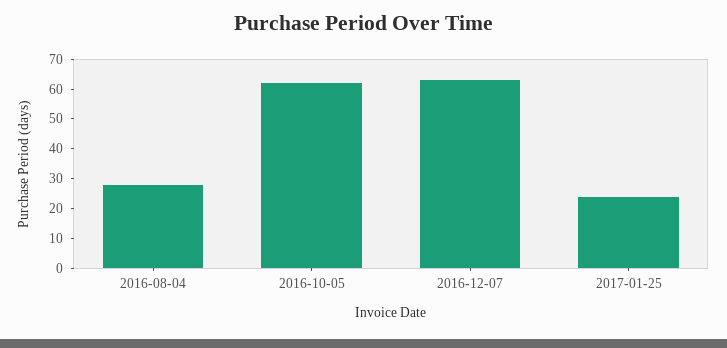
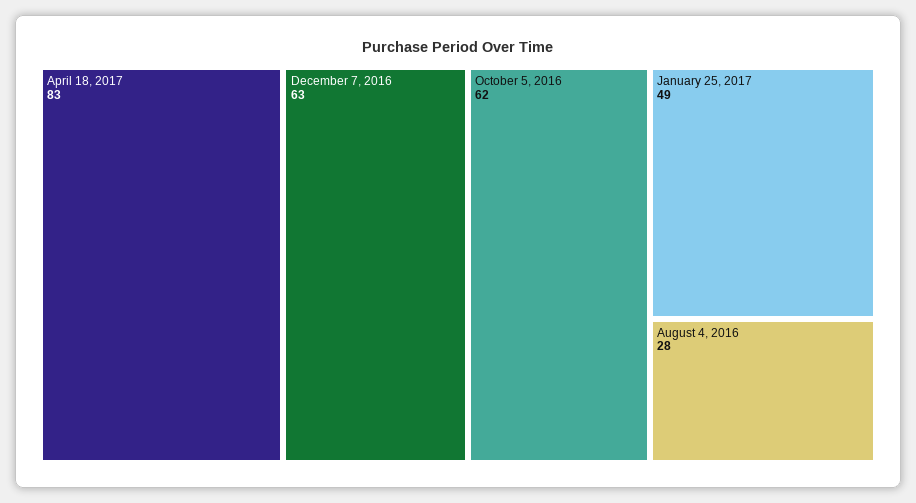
2017-01-25: 25 -> 49
April 18, 2017: none -> 83

